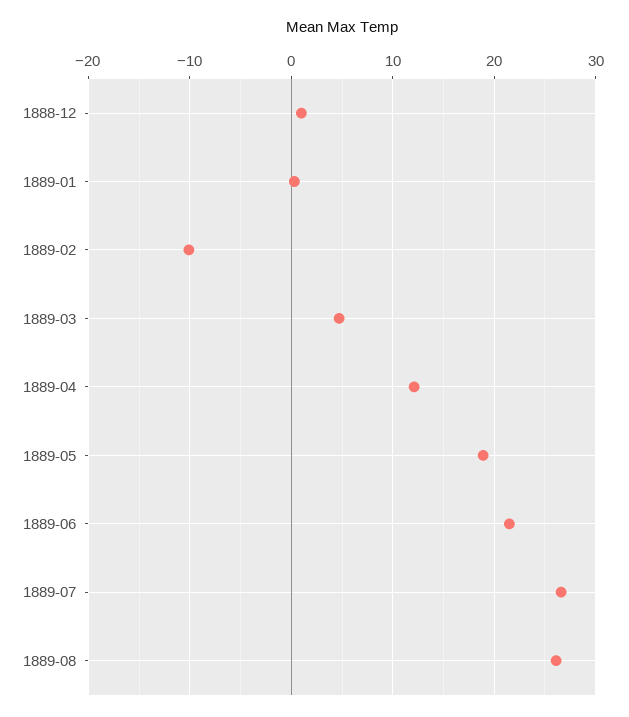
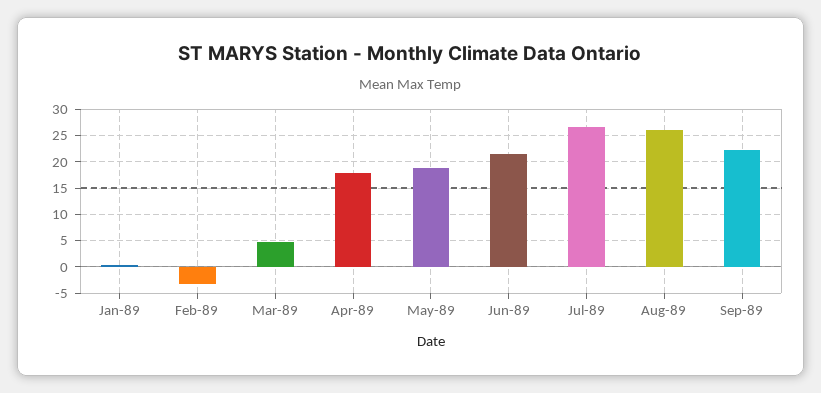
1888-12: 1 -> none
1889-02: -10 -> -2.5
1889-04: 12 -> 17.5
Sep-89: none -> 22.5

